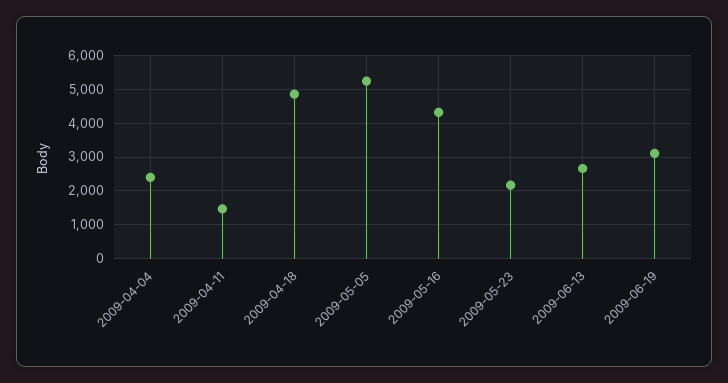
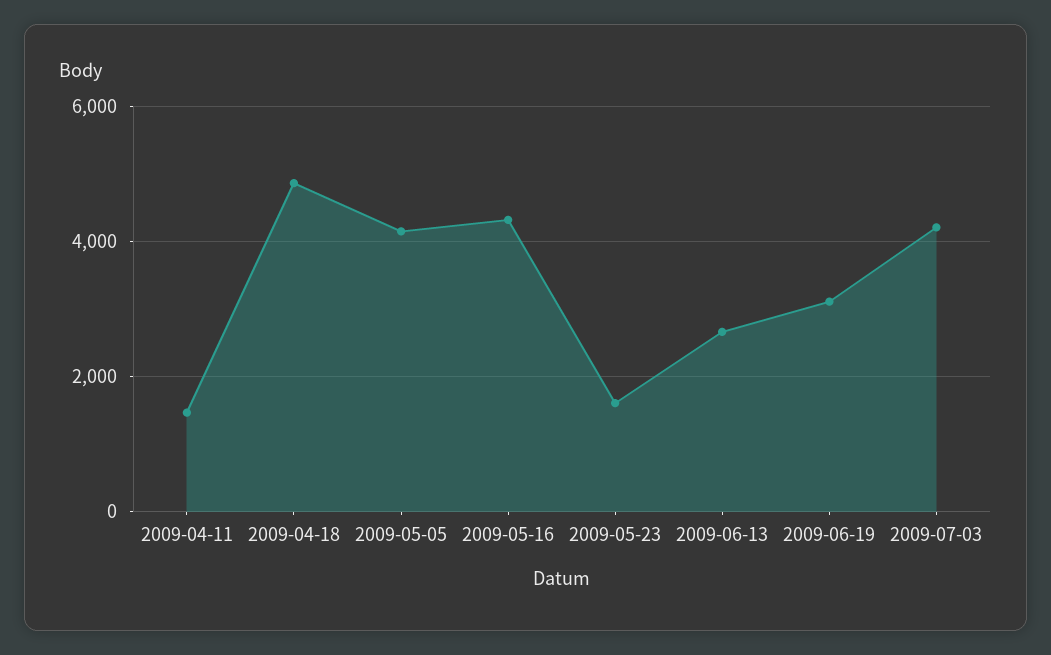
2009-04-04: 2400 -> none
2009-05-05: 5200 -> 4200
2009-05-23: 2200 -> 1600
2009-07-03: none -> 4200

